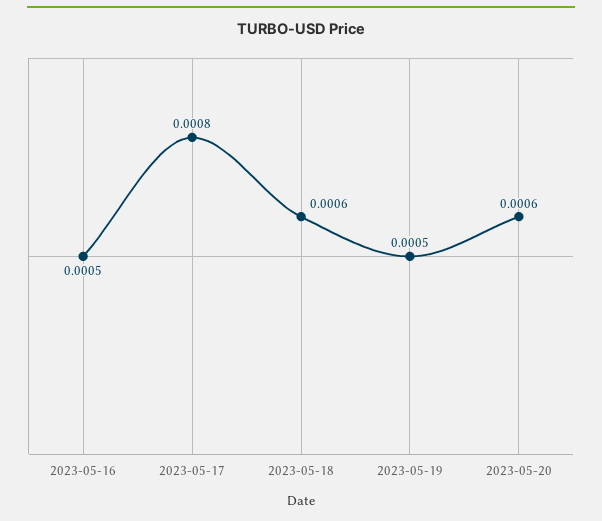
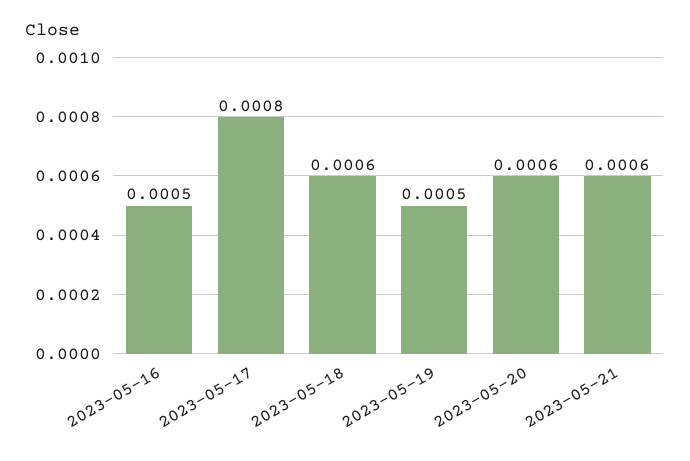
2023-05-21: none -> 0.0006

